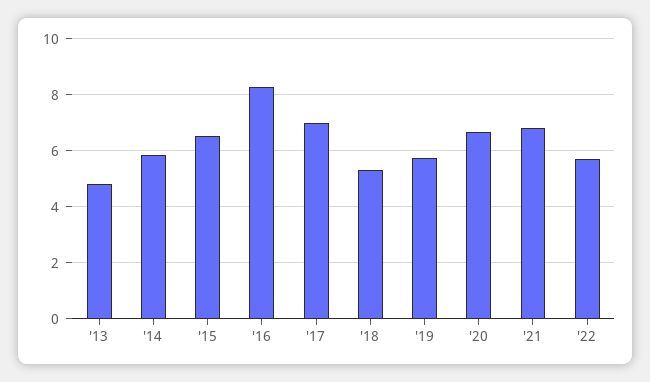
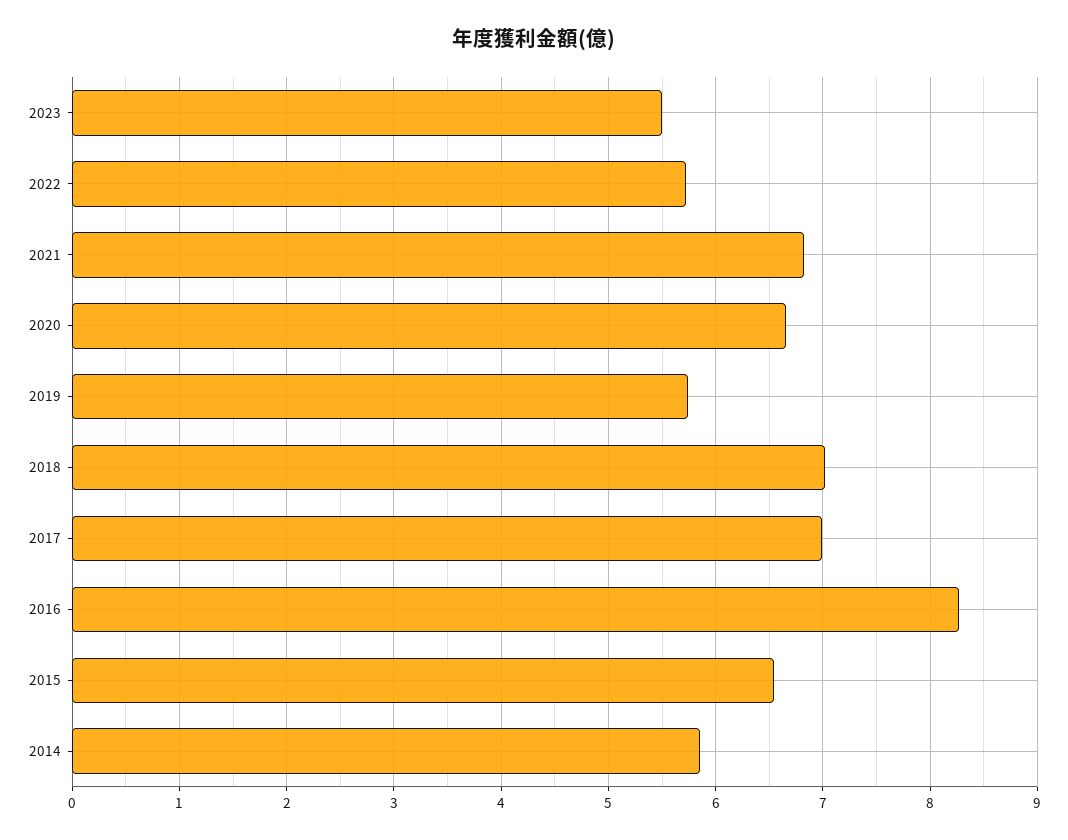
'13: 4.75 -> none
'18: 5.25 -> 7
2023: none -> 5.5

